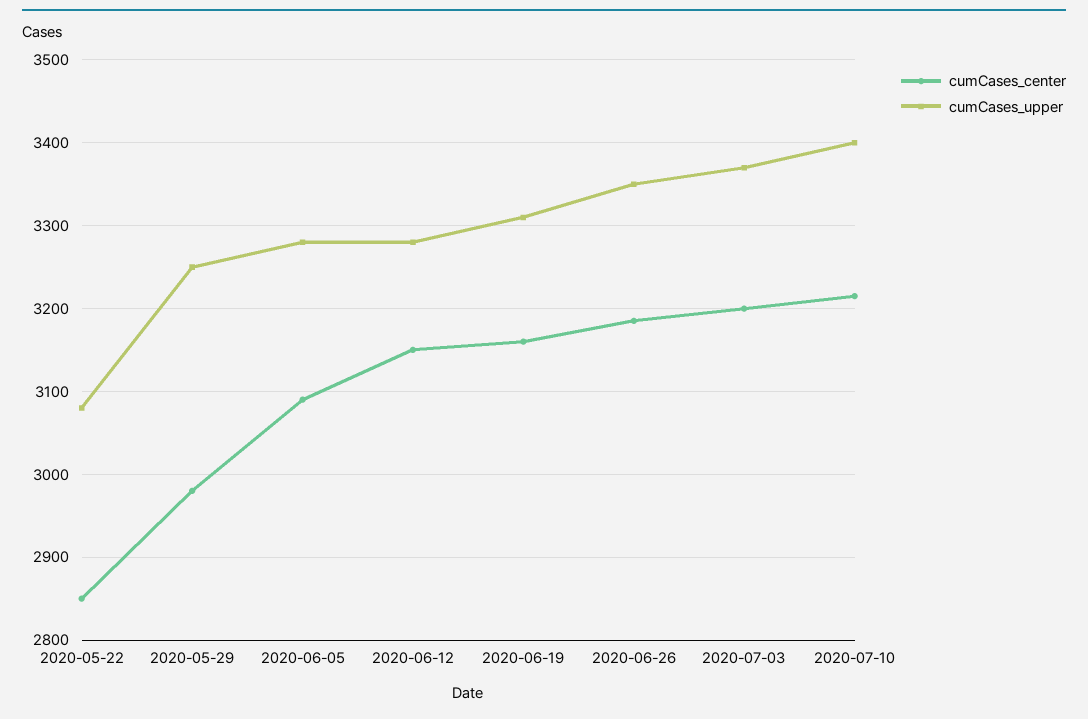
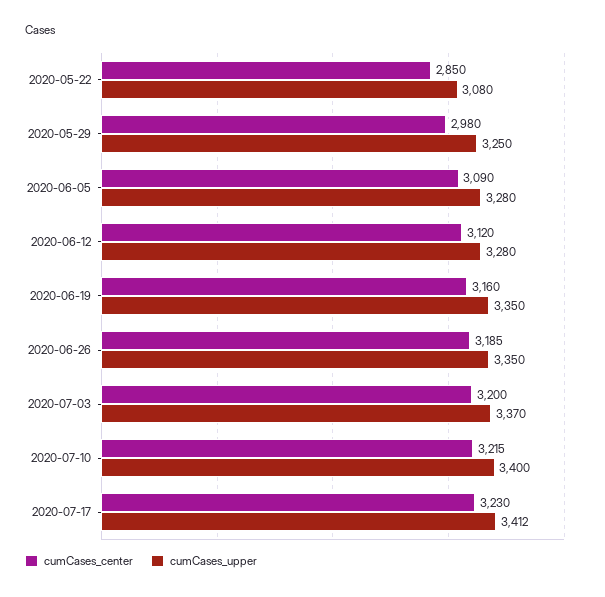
cumCases_center, 2020-06-12: 3150 -> 3120
cumCases_upper, 2020-06-19: 3310 -> 3350
cumCases_center, 2020-07-17: none -> 3230
cumCases_upper, 2020-07-17: none -> 3412

